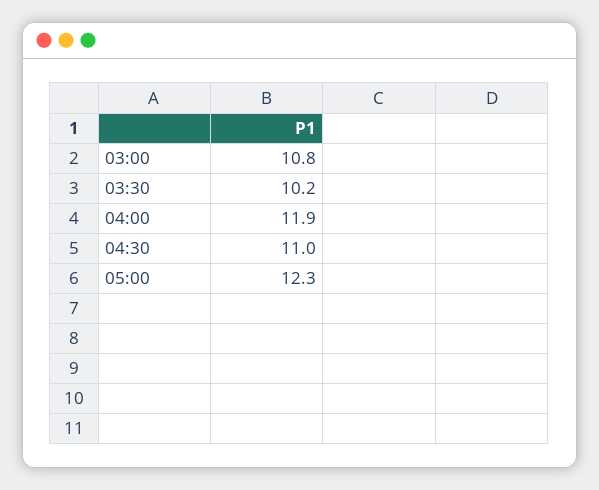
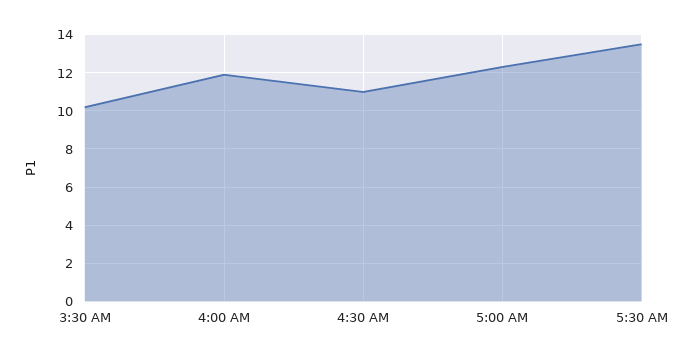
03:00: 10.8 -> none
5:30 AM: none -> 13.5

